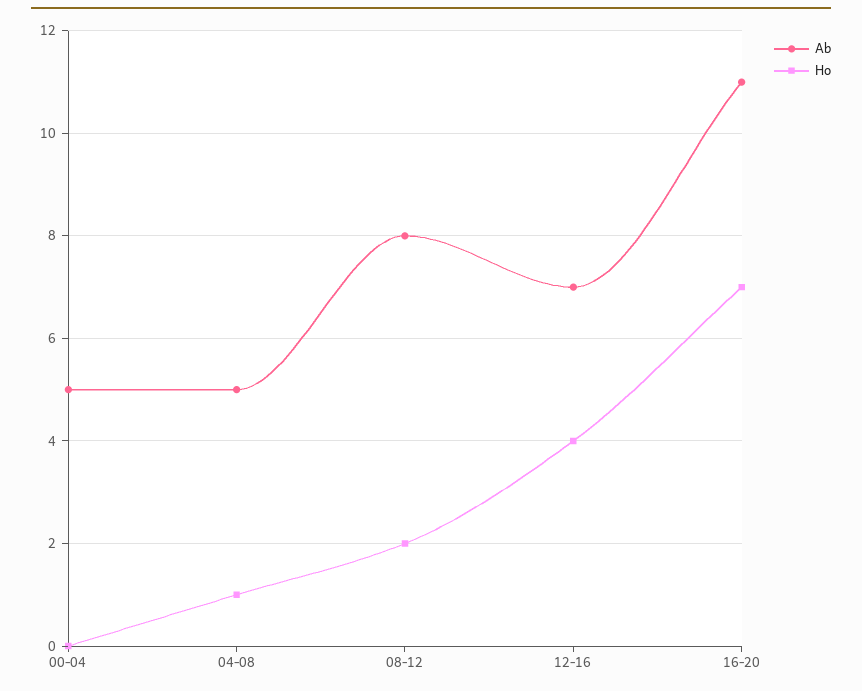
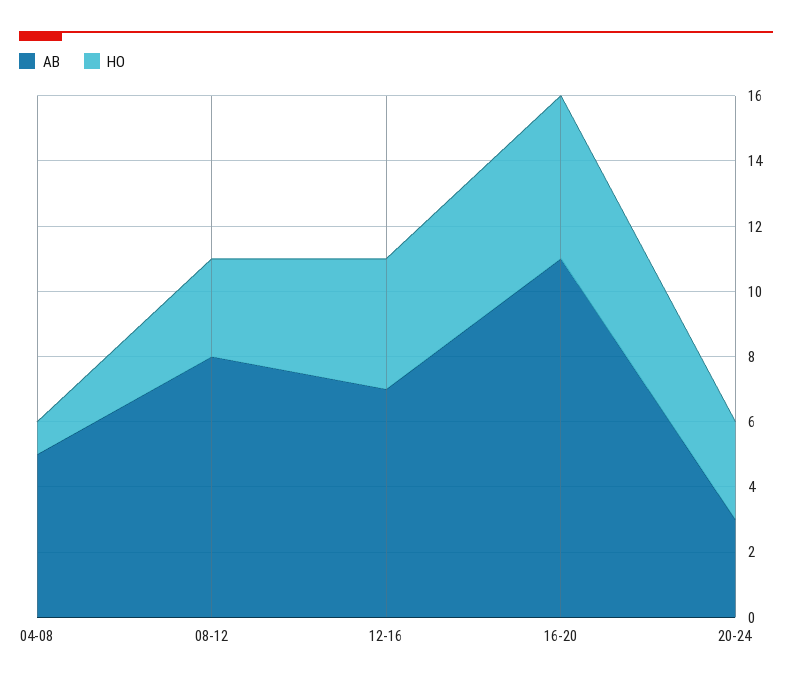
Ab, 00-04: 5 -> none
Ho, 00-04: 0 -> none
Ho, 08-12: 2 -> 3
Ho, 16-20: 7 -> 5
Ab, 20-24: none -> 3
Ho, 20-24: none -> 3

